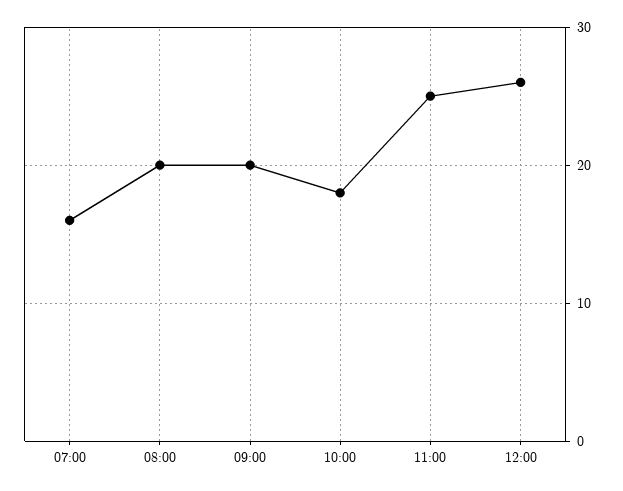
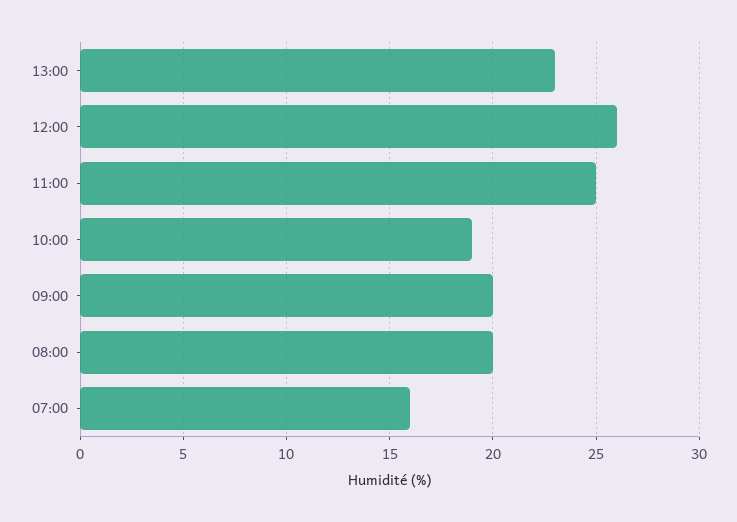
10:00: 18 -> 19
13:00: none -> 23

